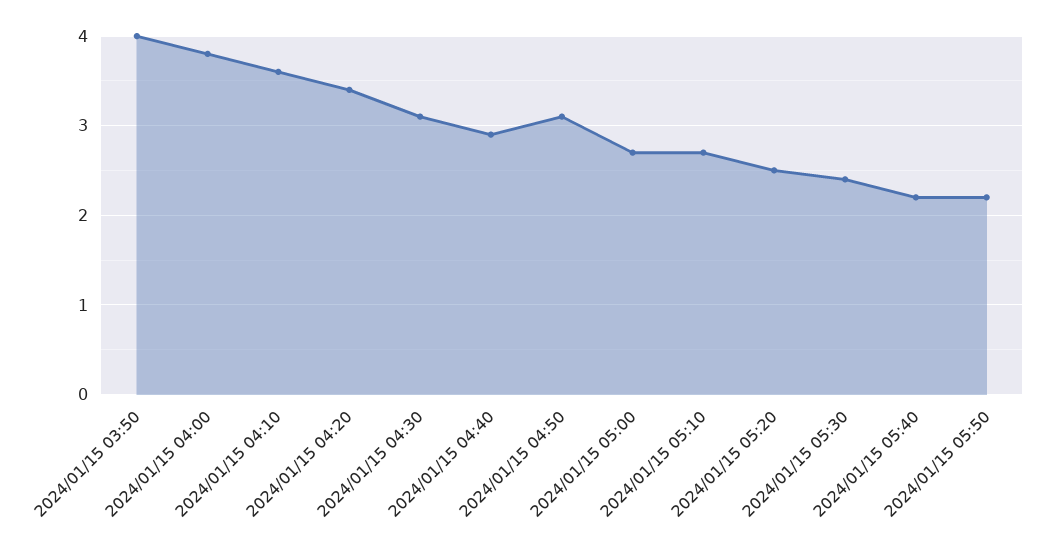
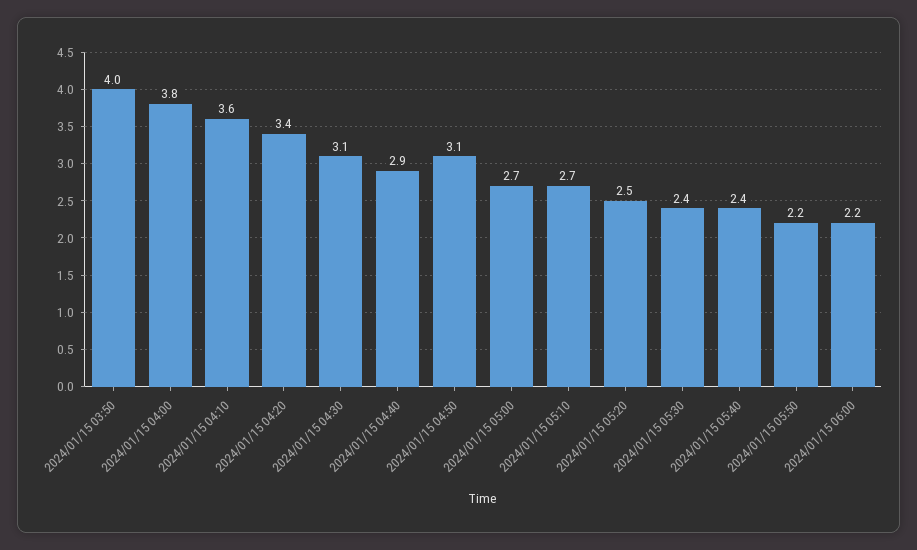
2024/01/15 05:40: 2.2 -> 2.4
2024/01/15 06:00: none -> 2.2

